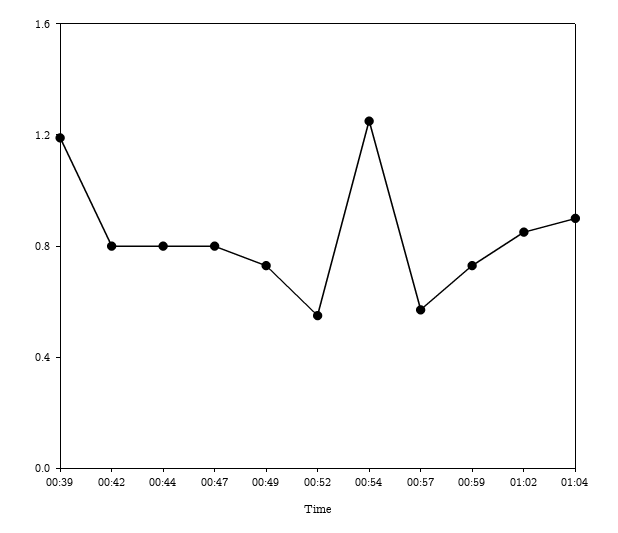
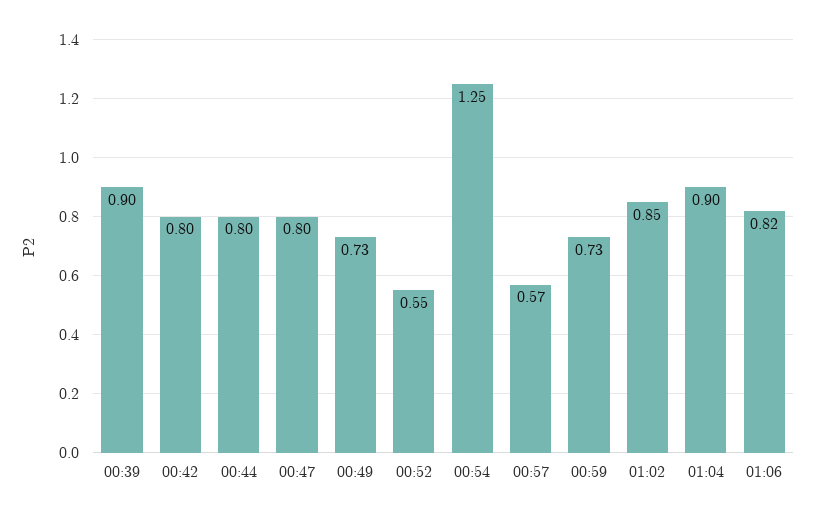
00:39: 1.2 -> 0.9
01:06: none -> 0.82

